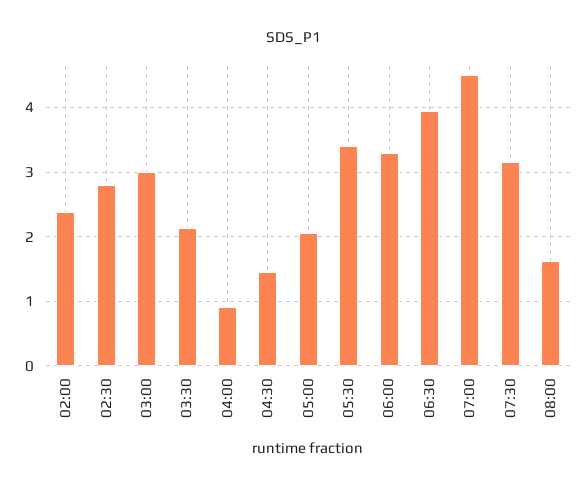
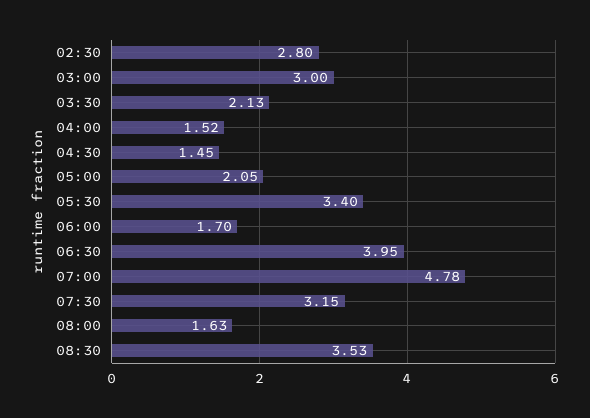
02:00: 2.4 -> none
04:00: 0.9 -> 1.52
06:00: 3.3 -> 1.7
07:00: 4.5 -> 4.78
08:30: none -> 3.53

